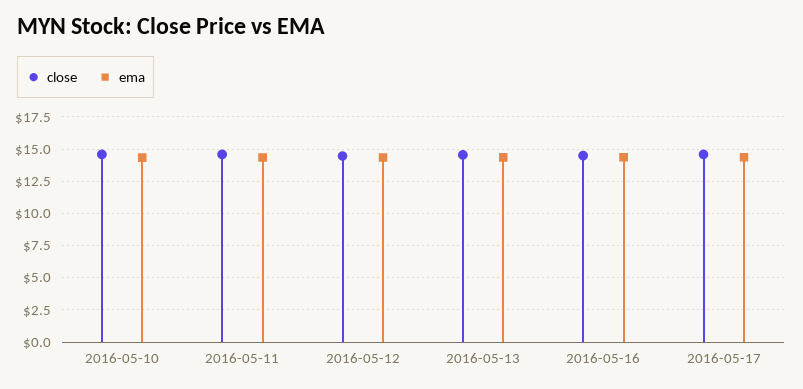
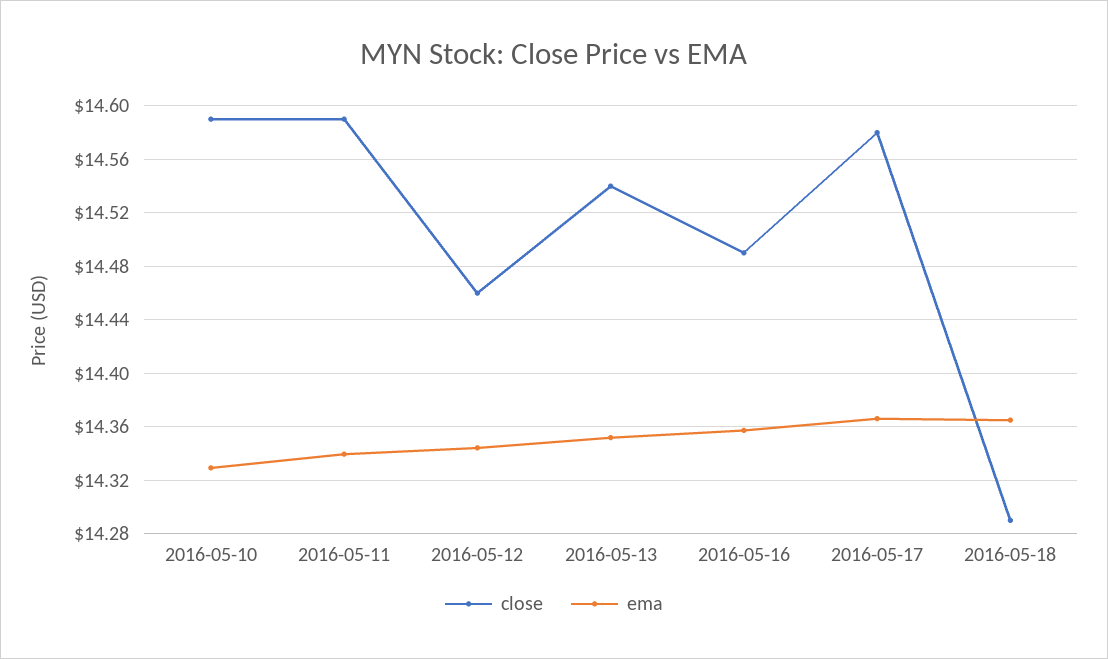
close, 2016-05-18: none -> 14.29
ema, 2016-05-18: none -> 14.365

